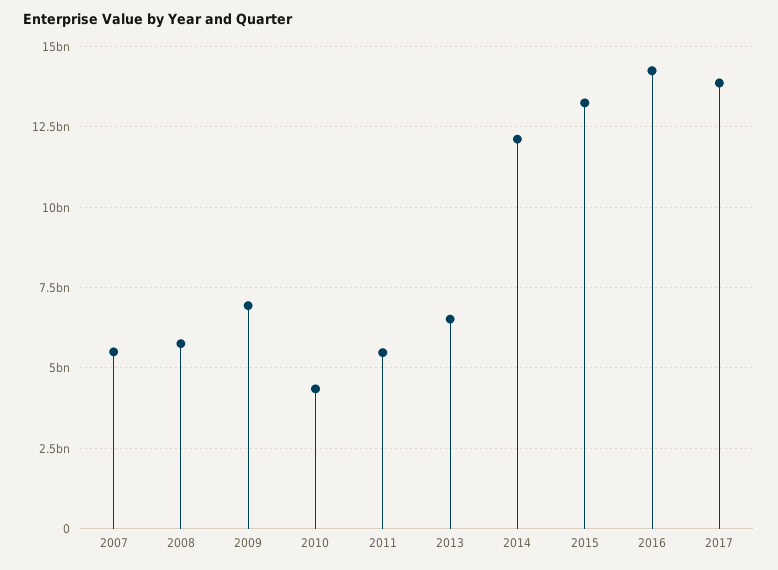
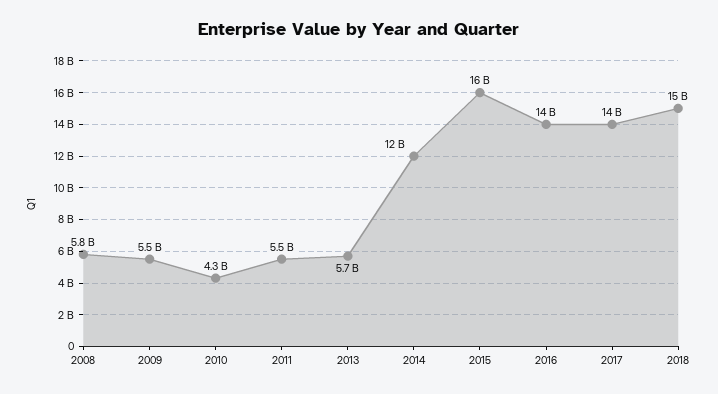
2007: 5500000000 -> none
2009: 7000000000 -> 5500000000
2013: 6500000000 -> 5700000000
2015: 13250000000 -> 16000000000
2018: none -> 15000000000

